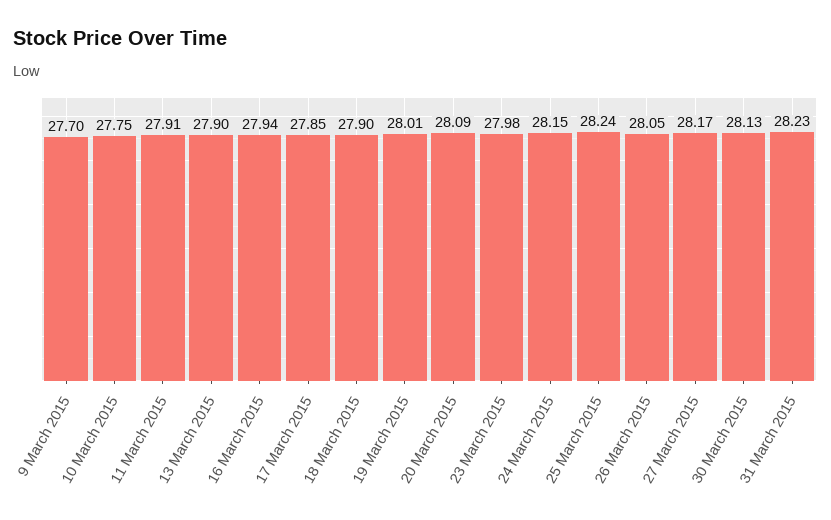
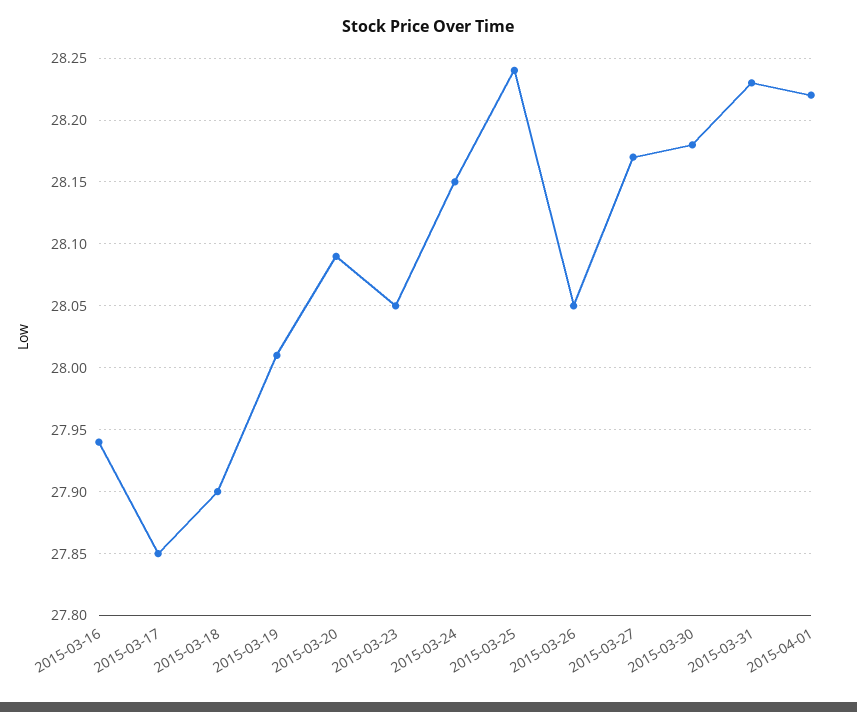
9 March 2015: 27.7 -> none
10 March 2015: 27.75 -> none
11 March 2015: 27.91 -> none
13 March 2015: 27.9 -> none
23 March 2015: 27.98 -> 28.05
30 March 2015: 28.13 -> 28.18
2015-04-01: none -> 28.22

